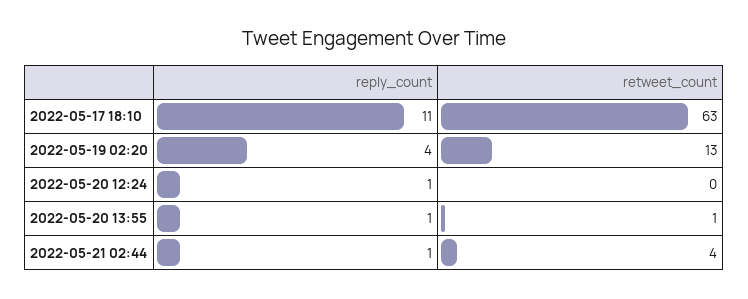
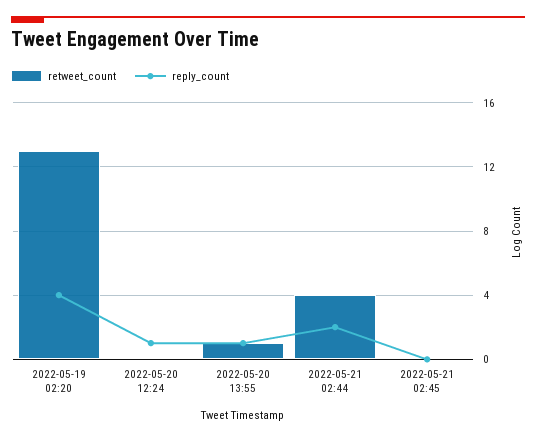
reply_count, 2022-05-17 18:10: 11 -> none
retweet_count, 2022-05-17 18:10: 63 -> none
reply_count, 2022-05-21 02:44: 1 -> 2
retweet_count, 2022-05-21 02:45: none -> 0
reply_count, 2022-05-21 02:45: none -> 0

